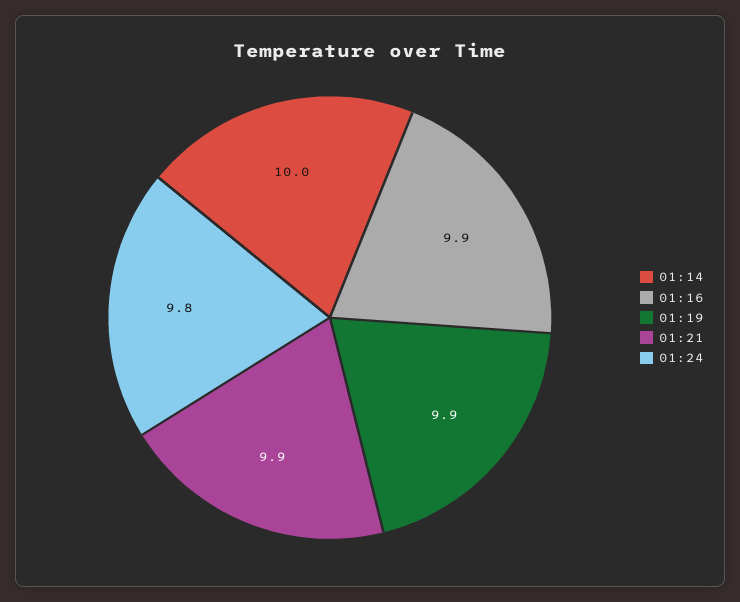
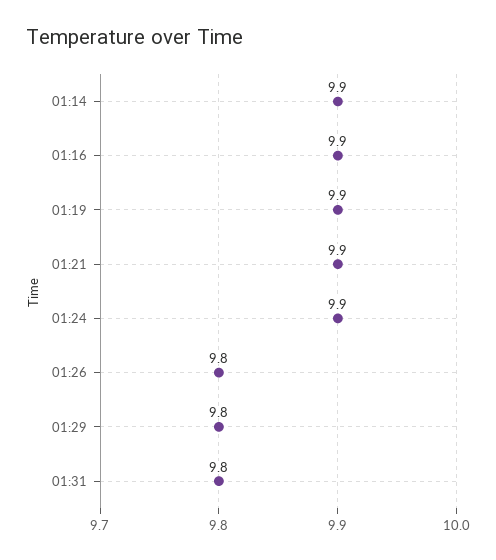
01:14: 10 -> 9.9
01:24: 9.8 -> 9.9
01:26: none -> 9.8
01:29: none -> 9.8
01:31: none -> 9.8

